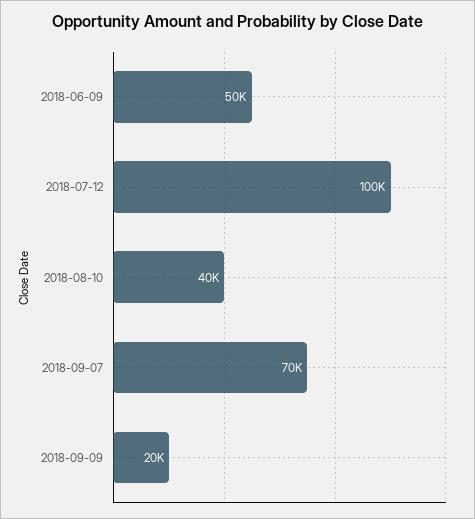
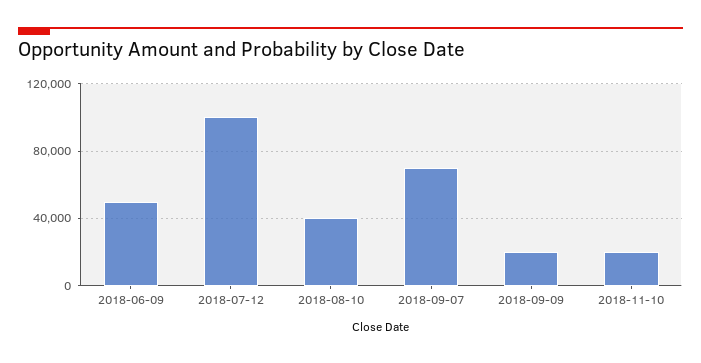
2018-11-10: none -> 20000

